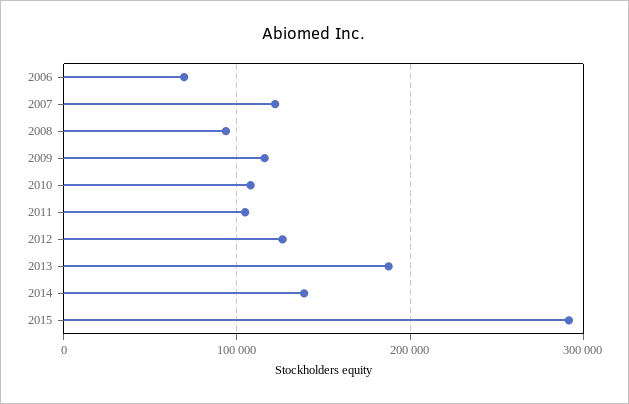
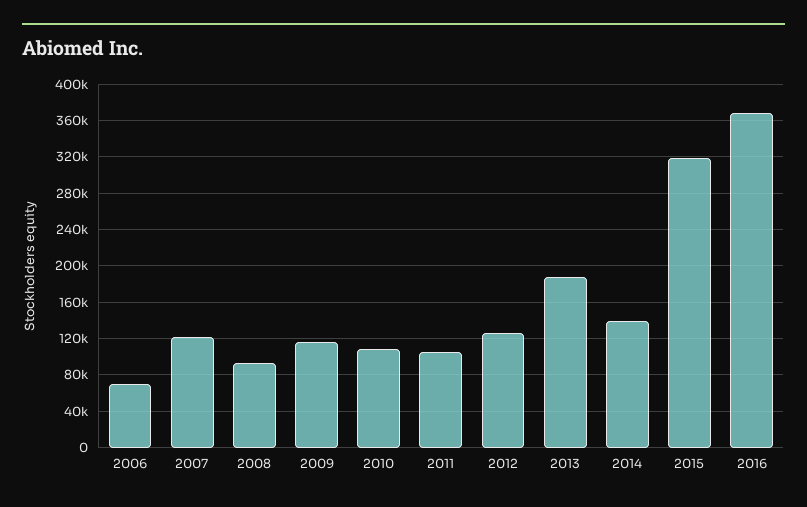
2015: 290000 -> 320000
2016: none -> 370000

